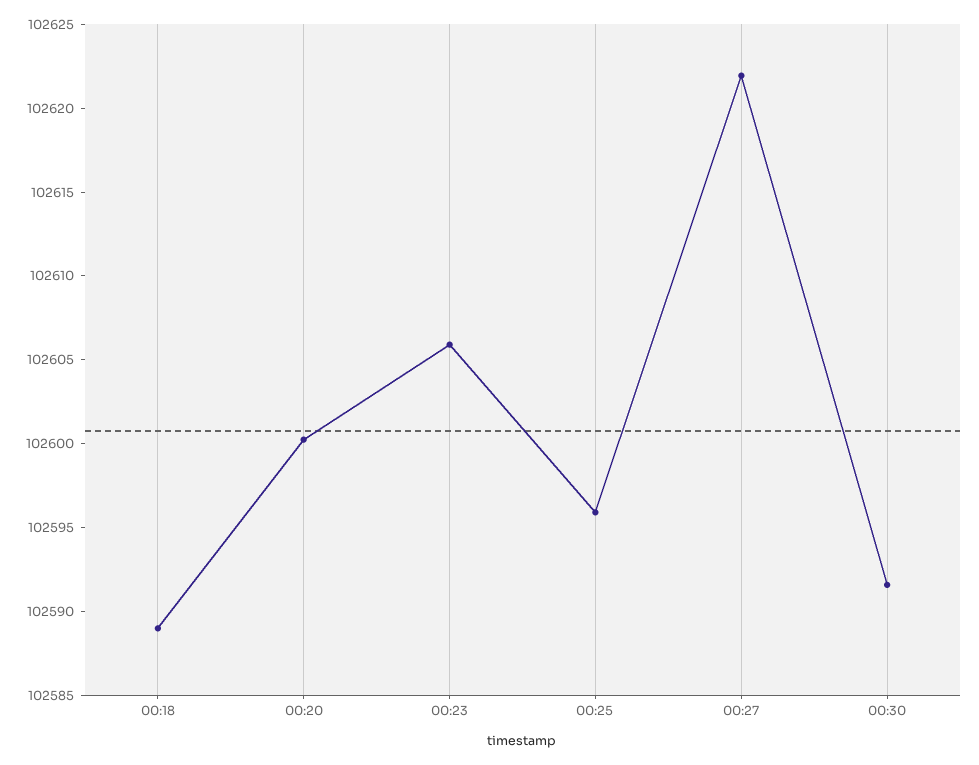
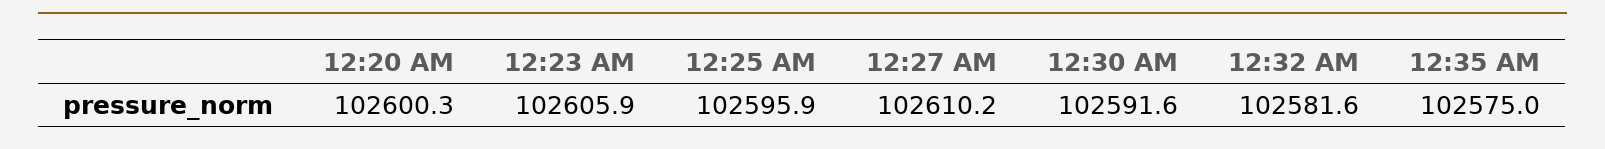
00:18: 102589 -> none
00:27: 102622 -> 102610.2
12:32 AM: none -> 102581.6
12:35 AM: none -> 102575

